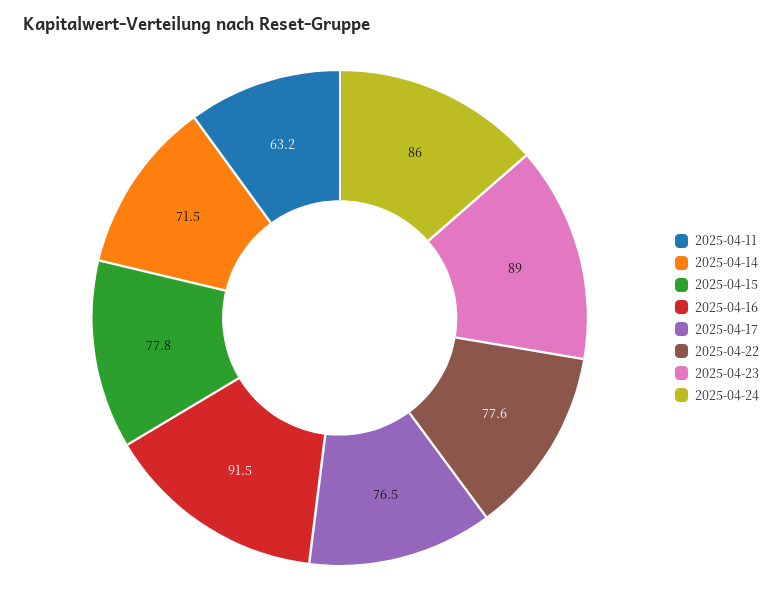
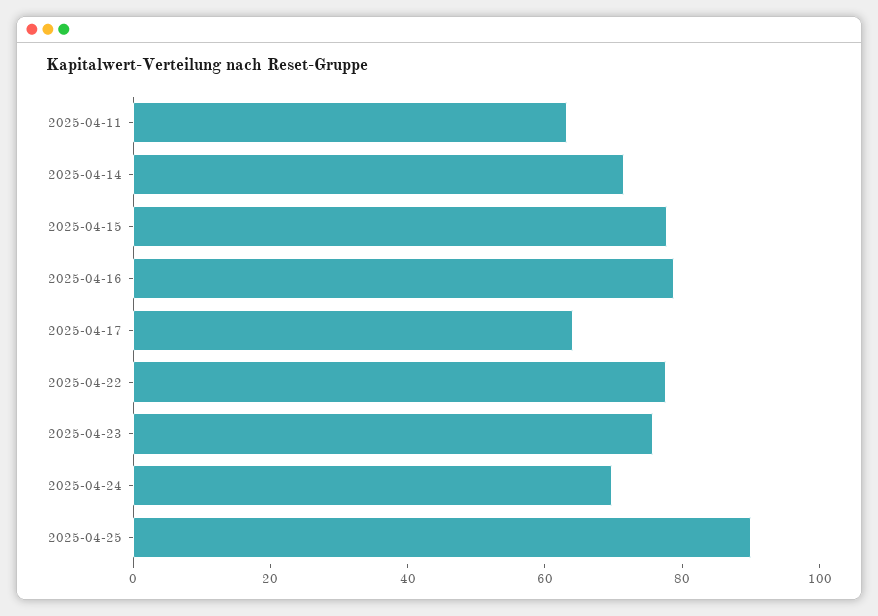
2025-04-16: 91.5 -> 80
2025-04-17: 76.5 -> 65
2025-04-23: 89 -> 75
2025-04-24: 86 -> 70
2025-04-25: none -> 90

